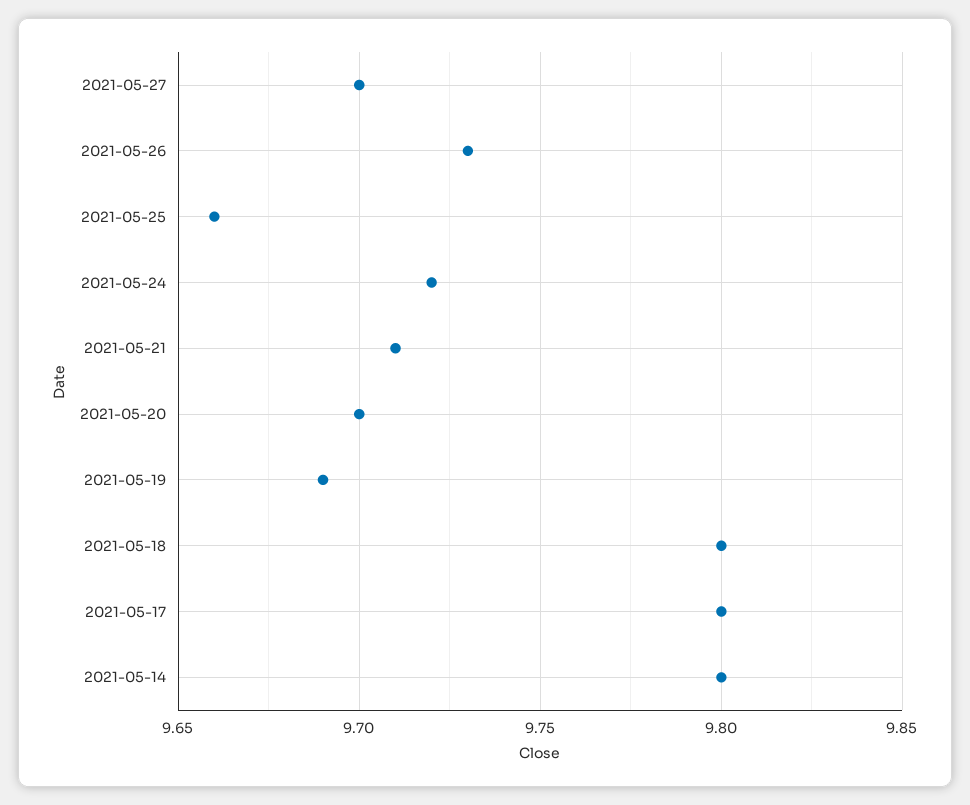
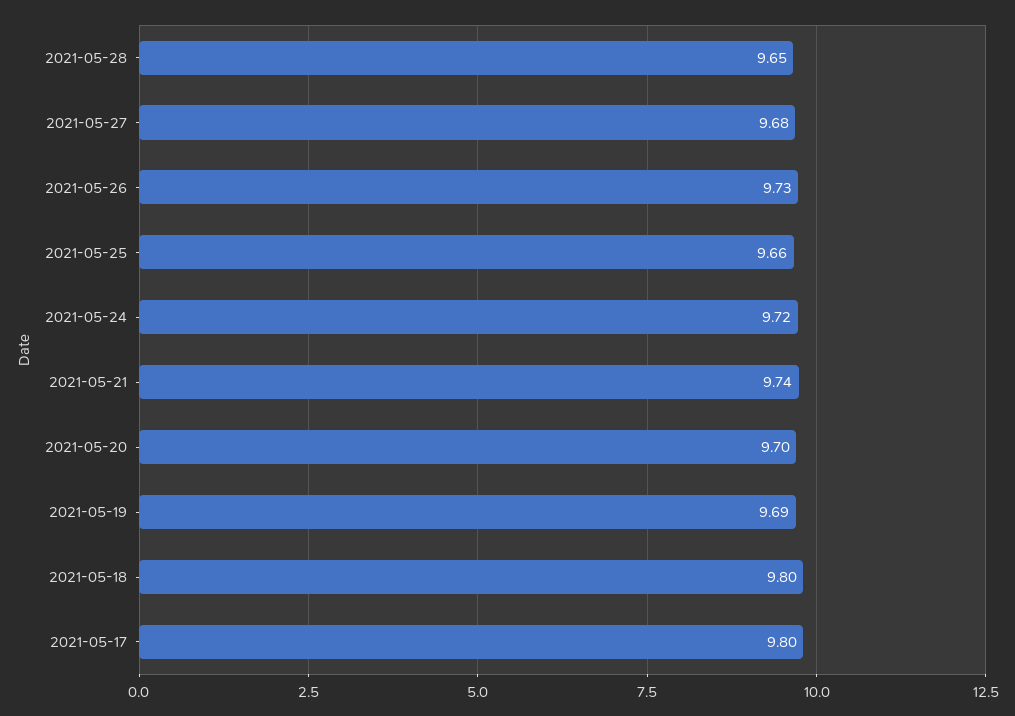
2021-05-27: 9.7 -> 9.68
2021-05-21: 9.71 -> 9.74
2021-05-14: 9.8 -> none
2021-05-28: none -> 9.65

